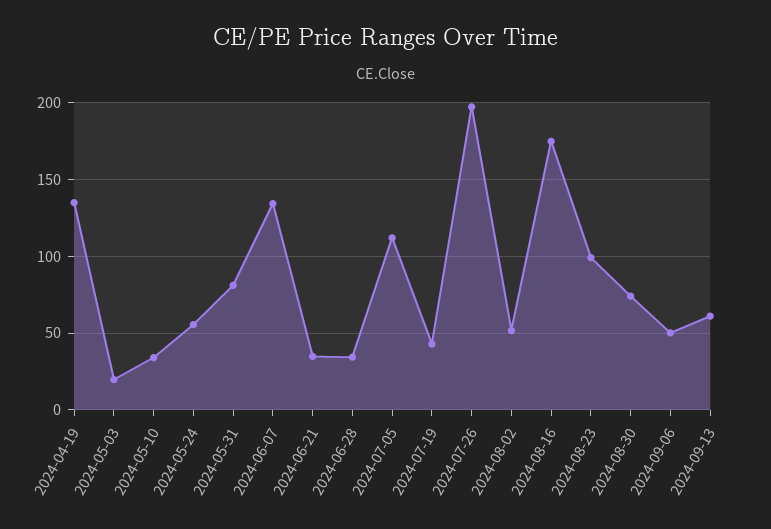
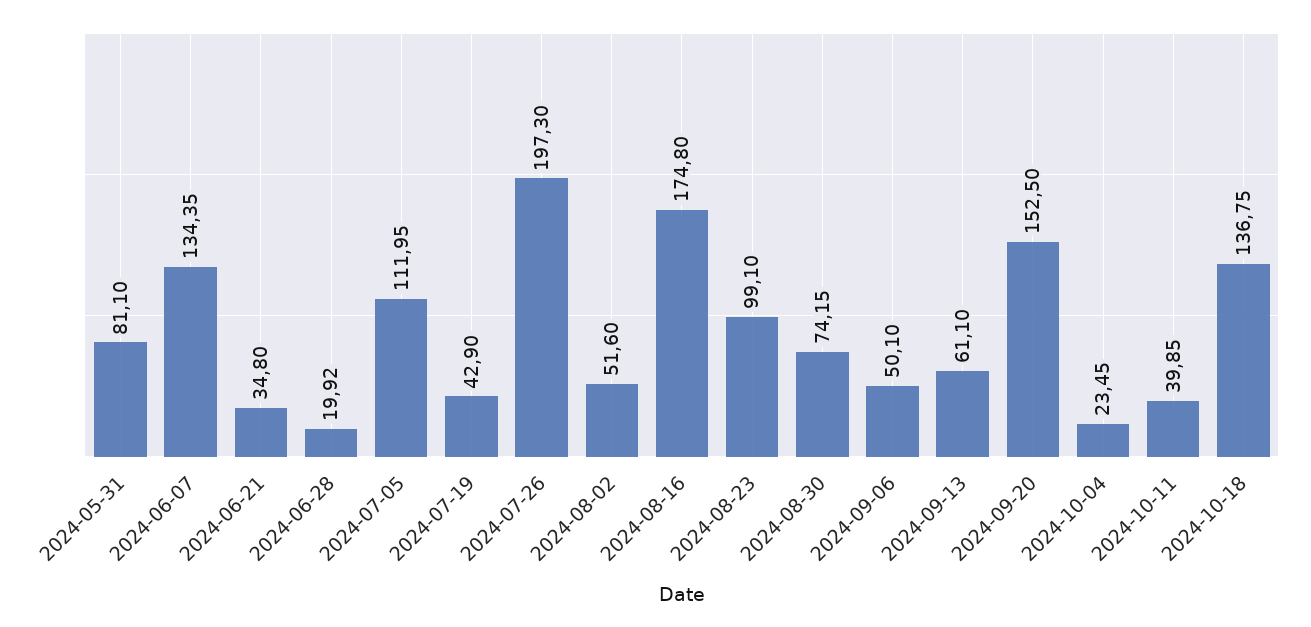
2024-04-19: 135 -> none
2024-05-03: 20 -> none
2024-05-10: 35 -> none
2024-05-24: 55 -> none
2024-06-28: 35 -> 19.92
2024-09-20: none -> 152.5
2024-10-04: none -> 23.45
2024-10-11: none -> 39.85
2024-10-18: none -> 136.75

